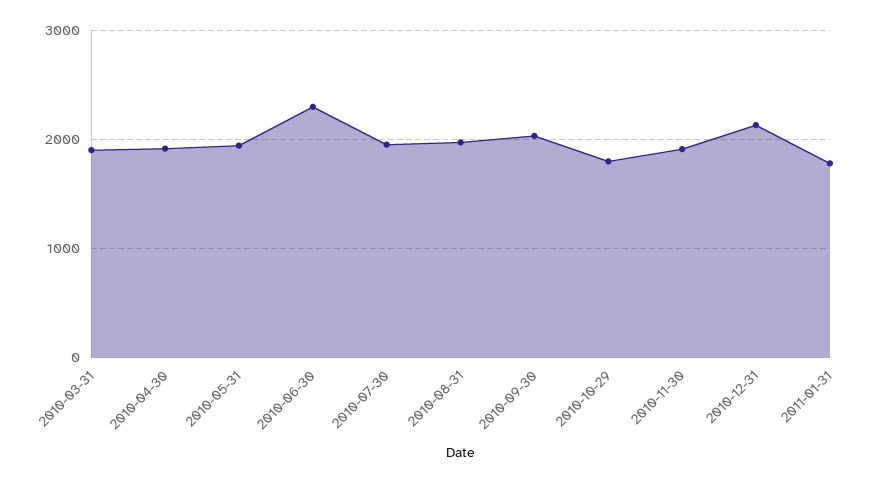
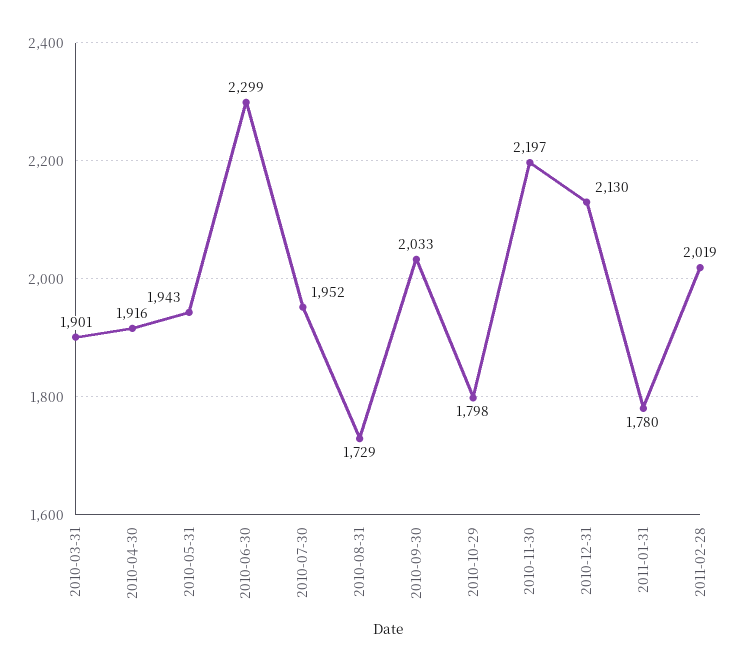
2010-08-31: 2000 -> 1729
2010-11-30: 1900 -> 2197
2011-02-28: none -> 2019

